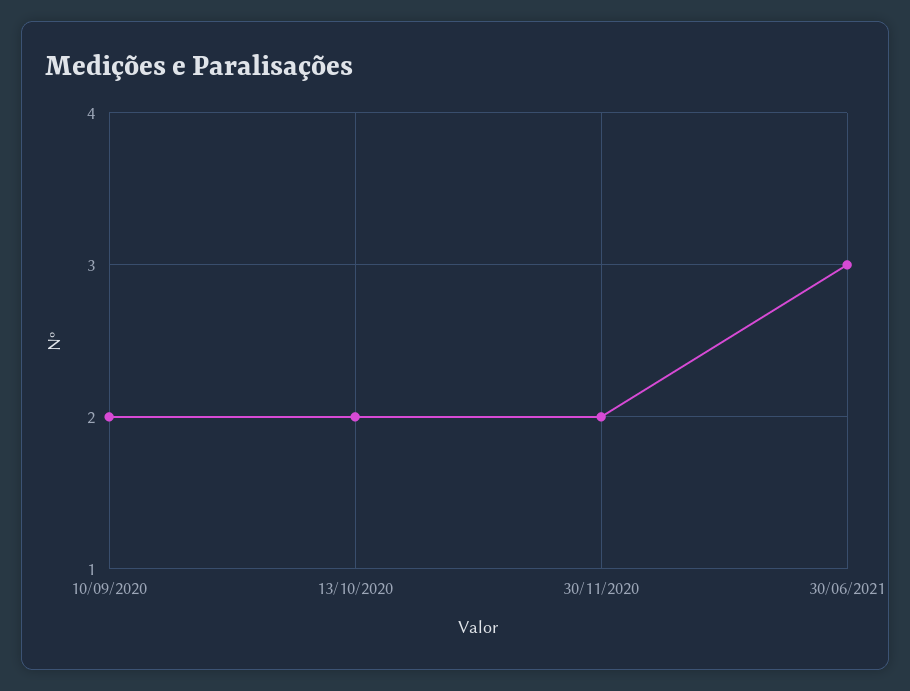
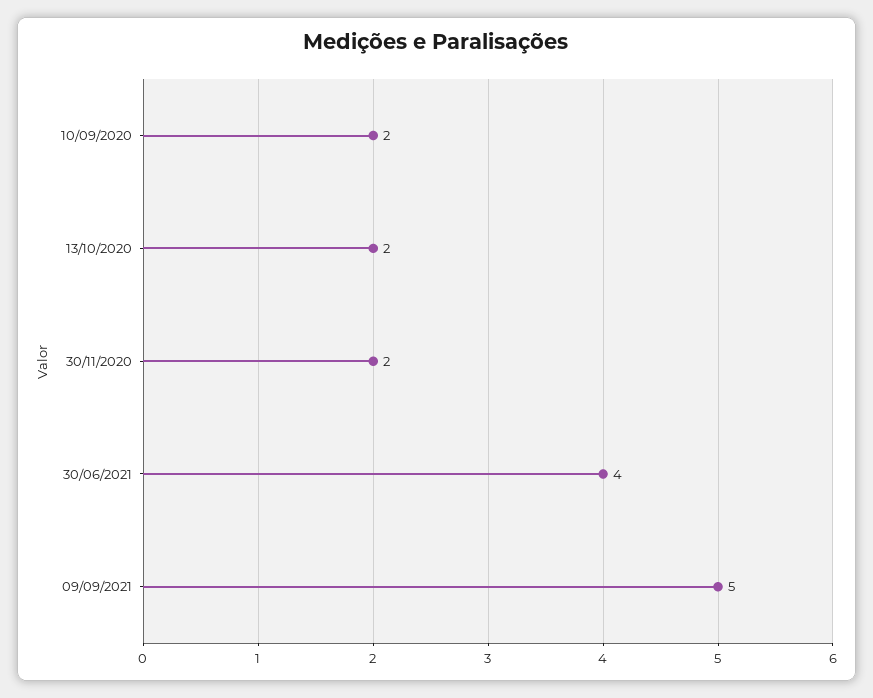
30/06/2021: 3 -> 4
09/09/2021: none -> 5

